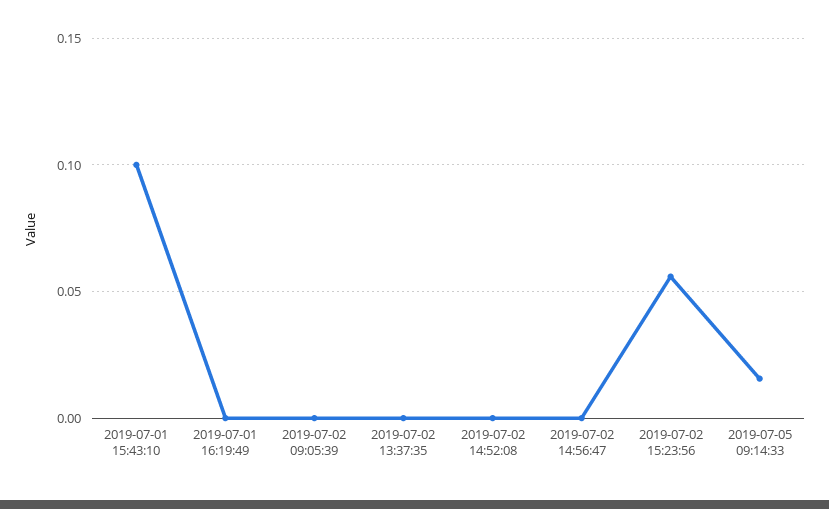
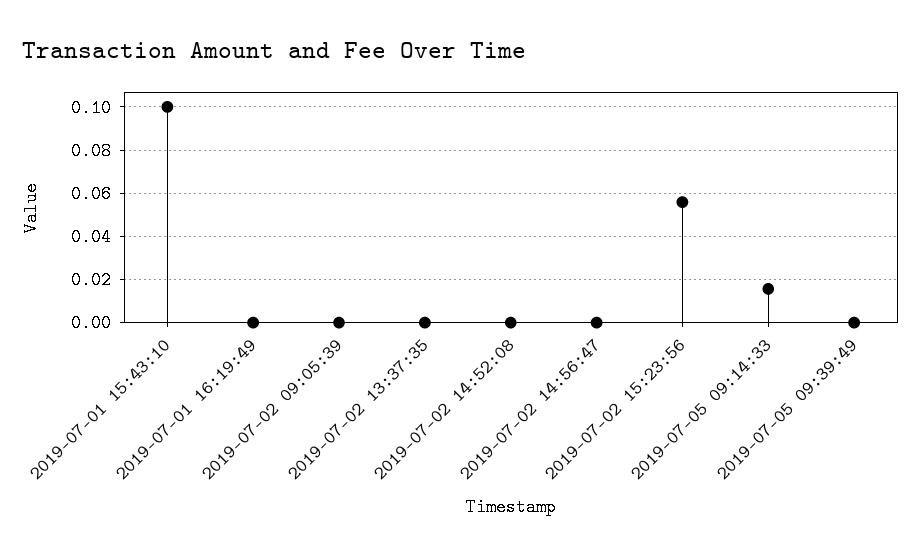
2019-07-05 09:39:49: none -> 0

